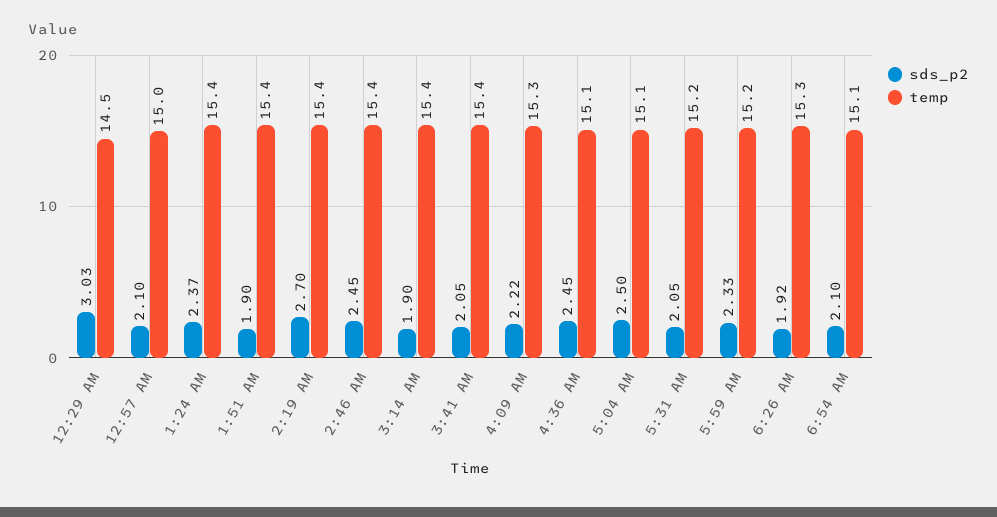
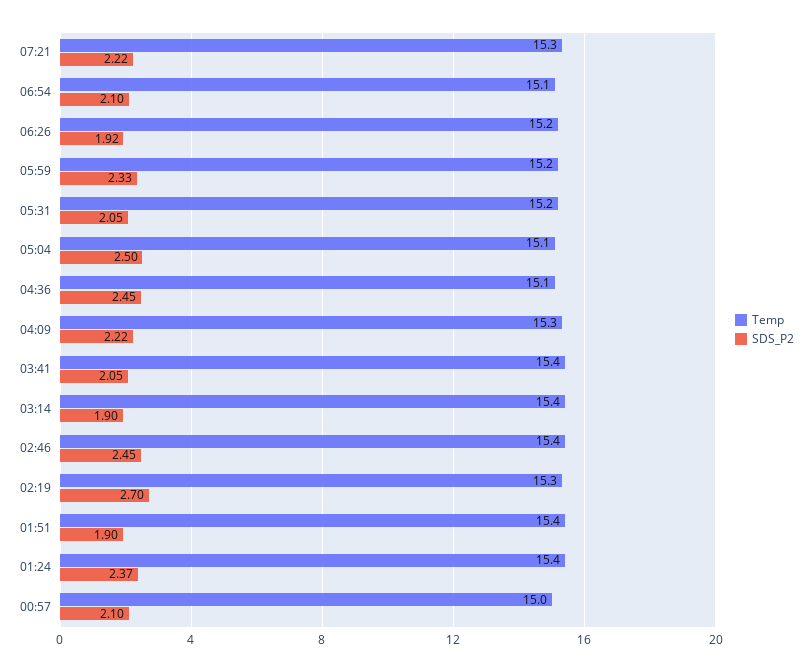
sds_p2, 12:29 AM: 3.03 -> none
temp, 12:29 AM: 14.5 -> none
temp, 2:19 AM: 15.4 -> 15.3
temp, 6:26 AM: 15.3 -> 15.2
temp, 07:21: none -> 15.3
sds_p2, 07:21: none -> 2.22

